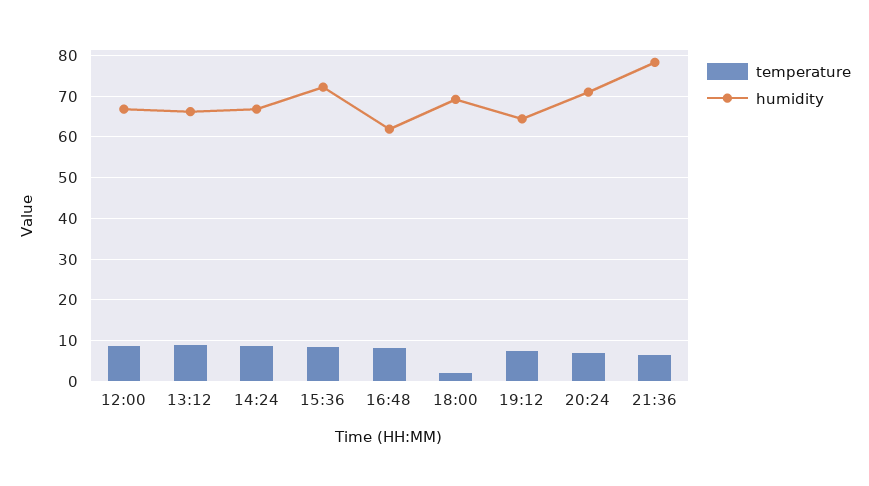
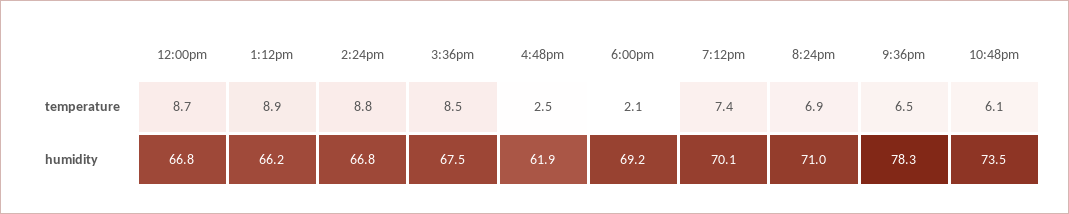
humidity, 15:36: 72 -> 67.5
temperature, 16:48: 8 -> 2.5
humidity, 19:12: 64 -> 70.1
temperature, 10:48pm: none -> 6.1
humidity, 10:48pm: none -> 73.5

